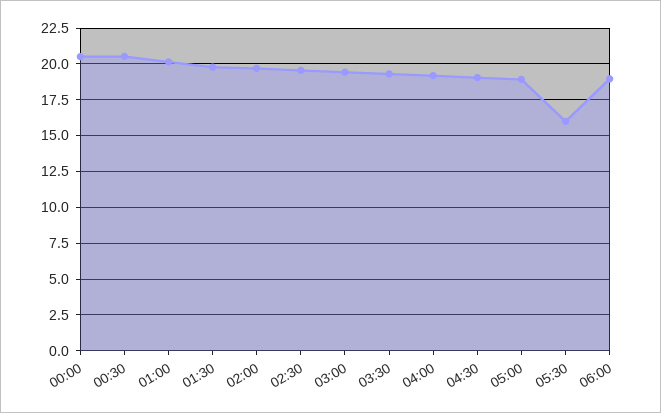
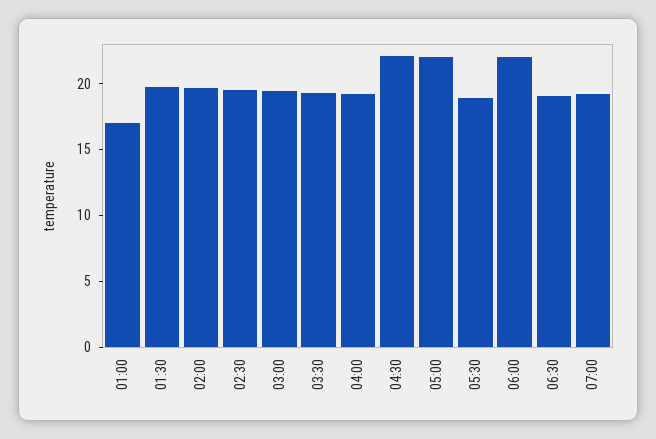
00:00: 20.5 -> none
00:30: 20.5 -> none
01:00: 20 -> 17
04:30: 19 -> 22
05:00: 19 -> 22
05:30: 16 -> 19
06:00: 19 -> 22
06:30: none -> 19
07:00: none -> 19

